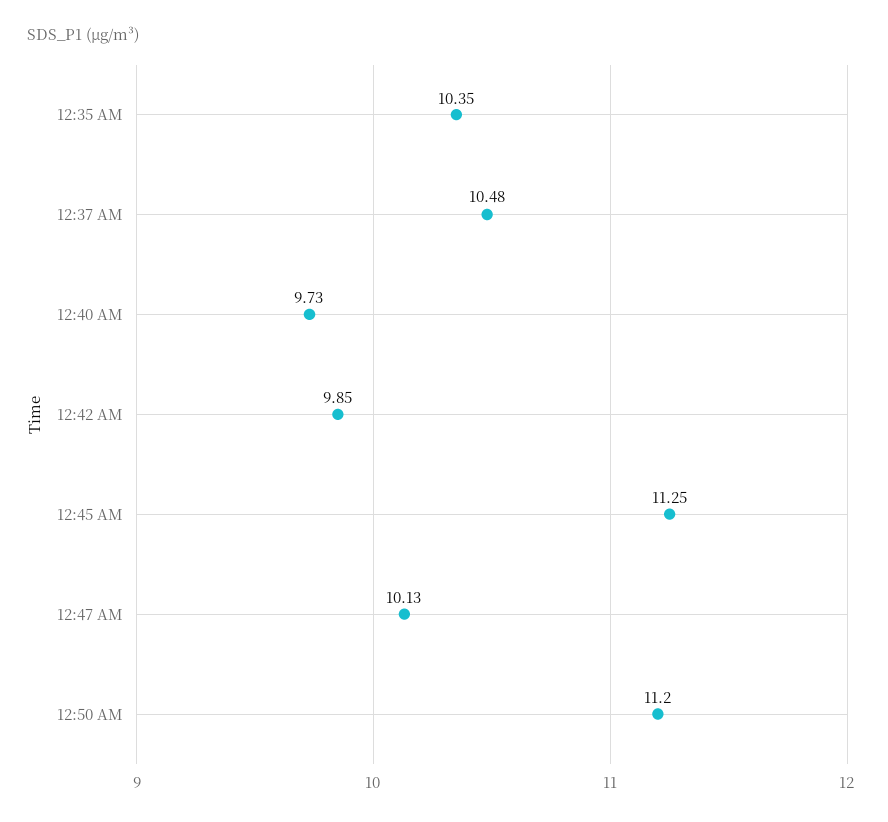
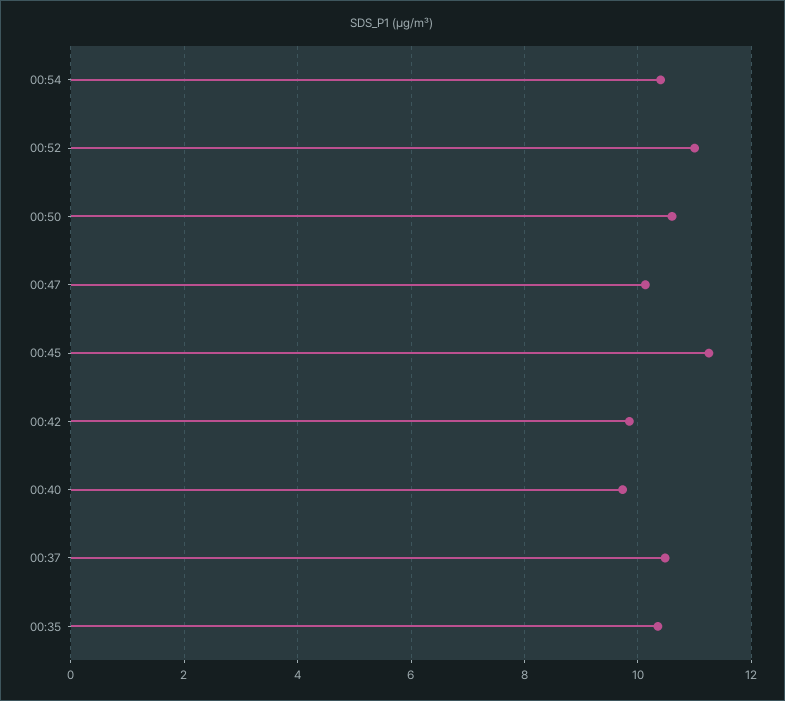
12:50 AM: 11.2 -> 10.6
00:54: none -> 10.4
00:52: none -> 11

